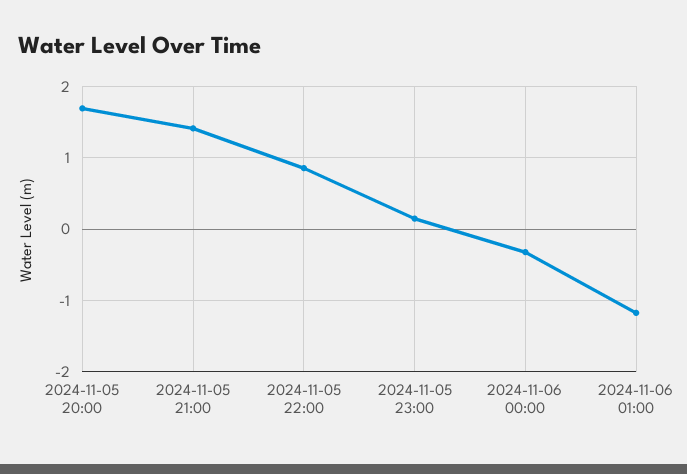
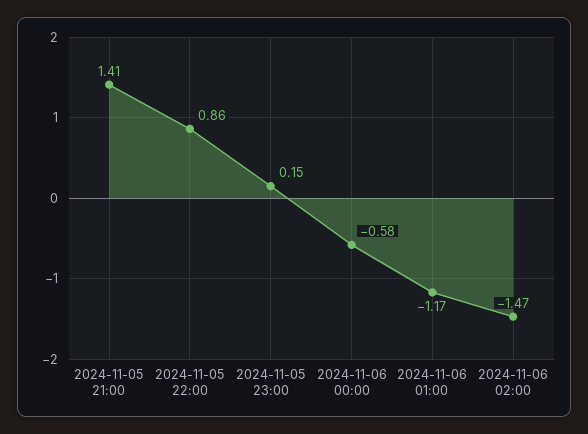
2024-11-05 20:00: 1.7 -> none
2024-11-06 00:00: -0.3 -> -0.58
2024-11-06 02:00: none -> -1.47

